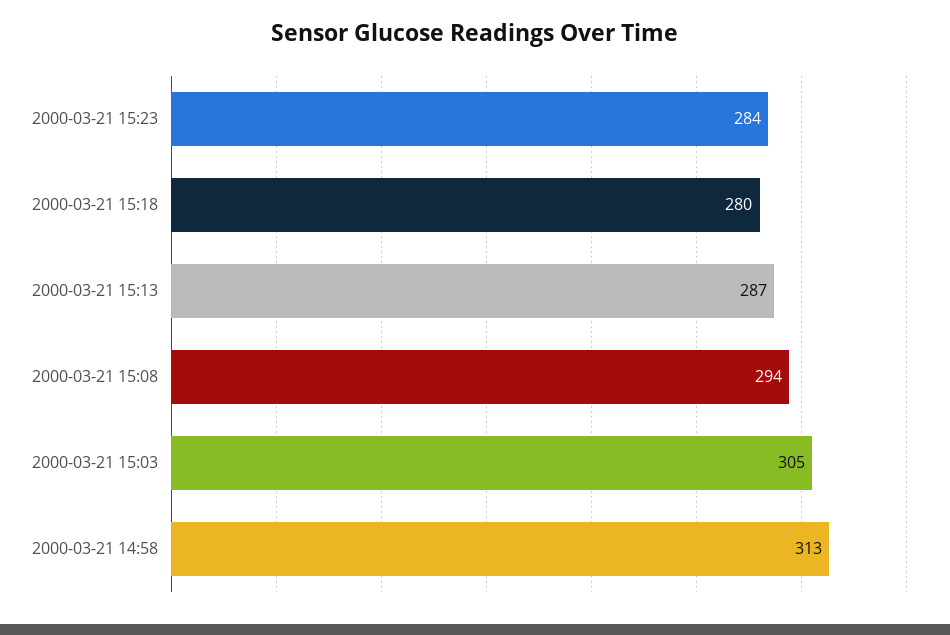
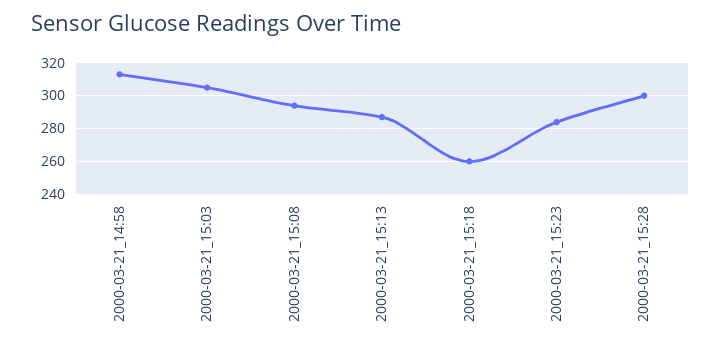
2000-03-21 15:18: 280 -> 260
2000-03-21_15:28: none -> 300

